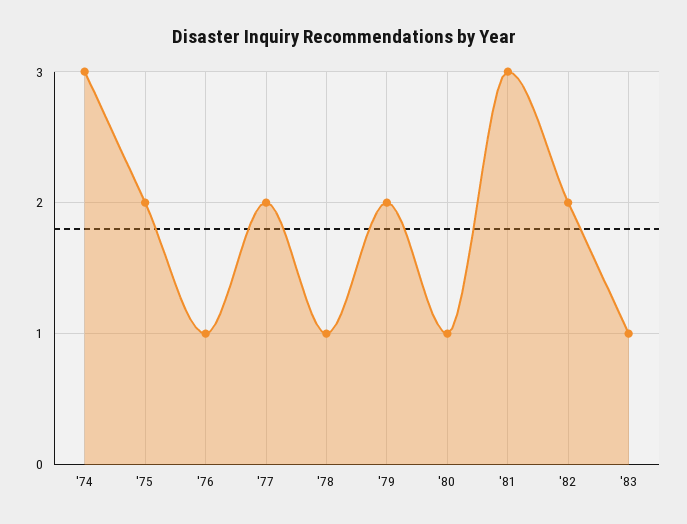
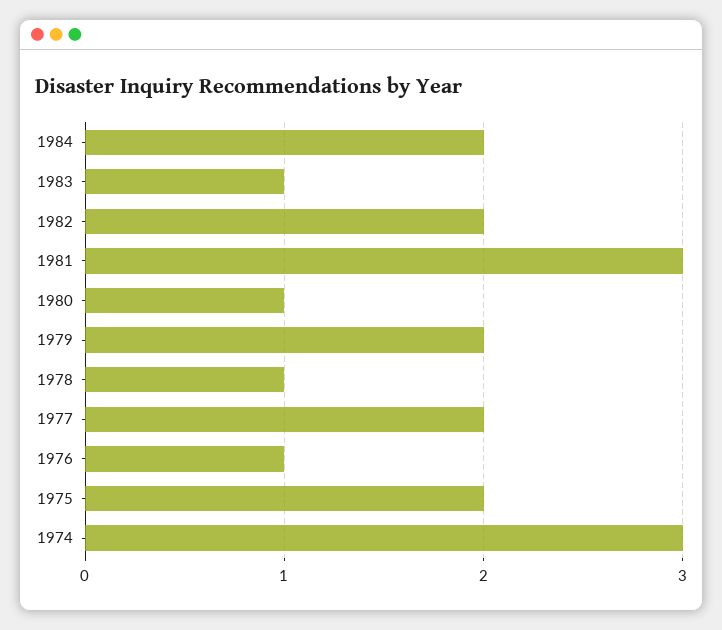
1984: none -> 2

